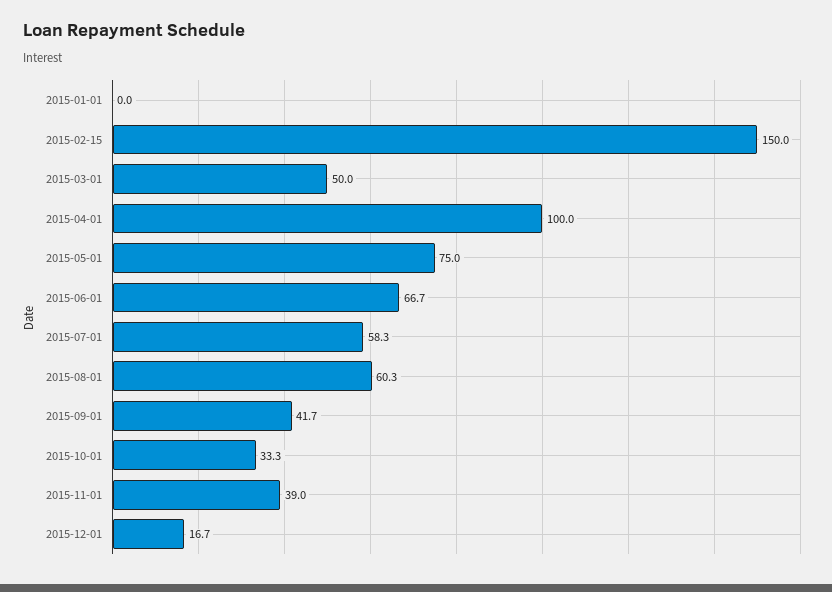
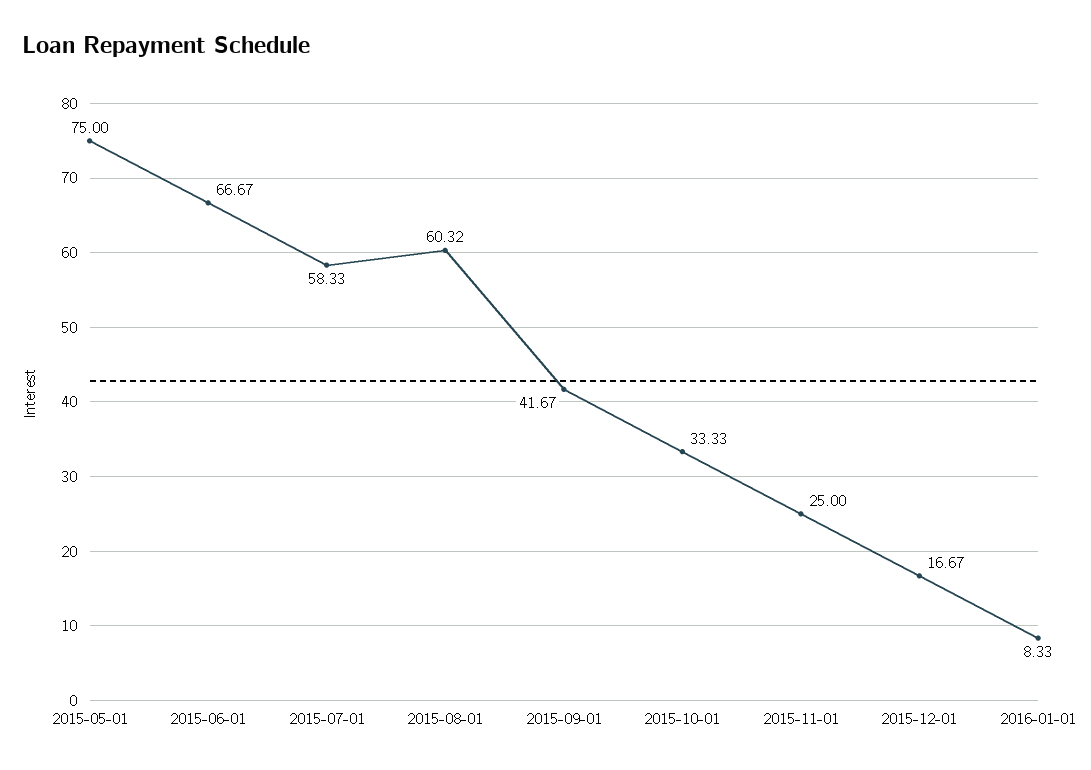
2015-01-01: 0 -> none
2015-02-15: 150 -> none
2015-03-01: 50 -> none
2015-04-01: 100 -> none
2015-11-01: 39 -> 25
2016-01-01: none -> 8.33

